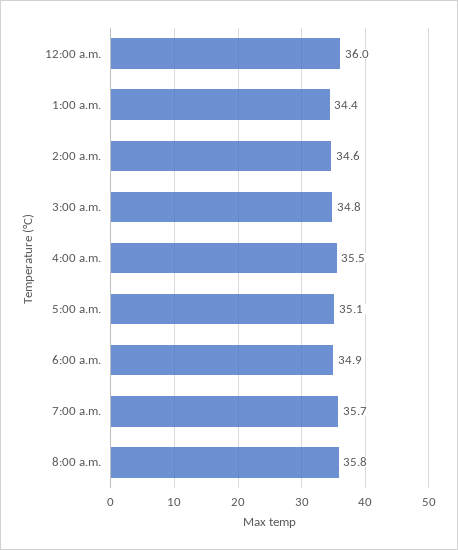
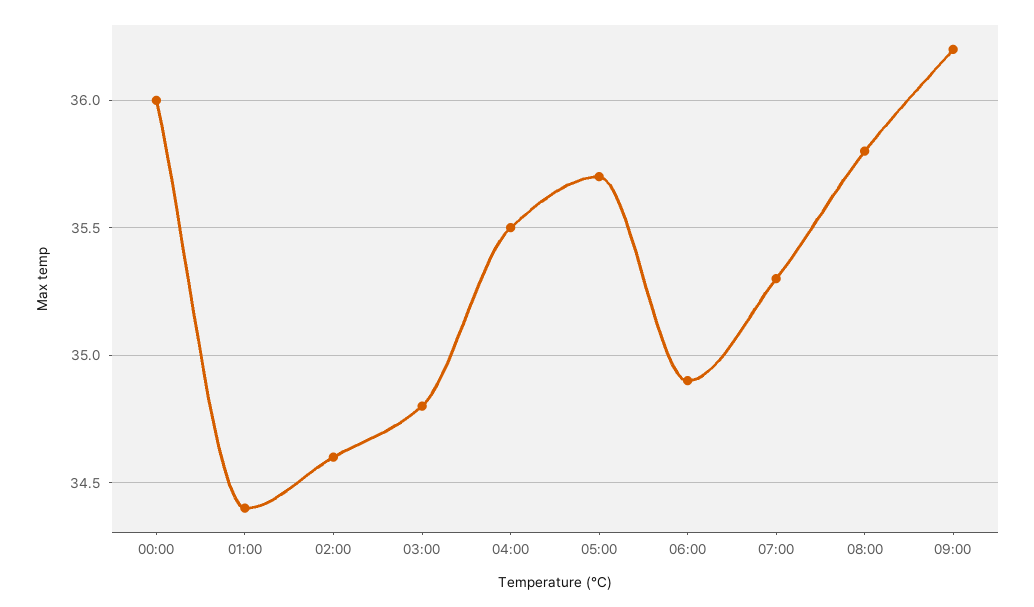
5:00 a.m.: 35.1 -> 35.7
7:00 a.m.: 35.7 -> 35.3
09:00: none -> 36.2

